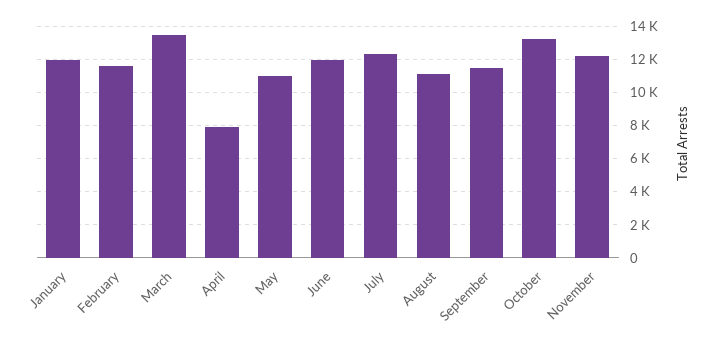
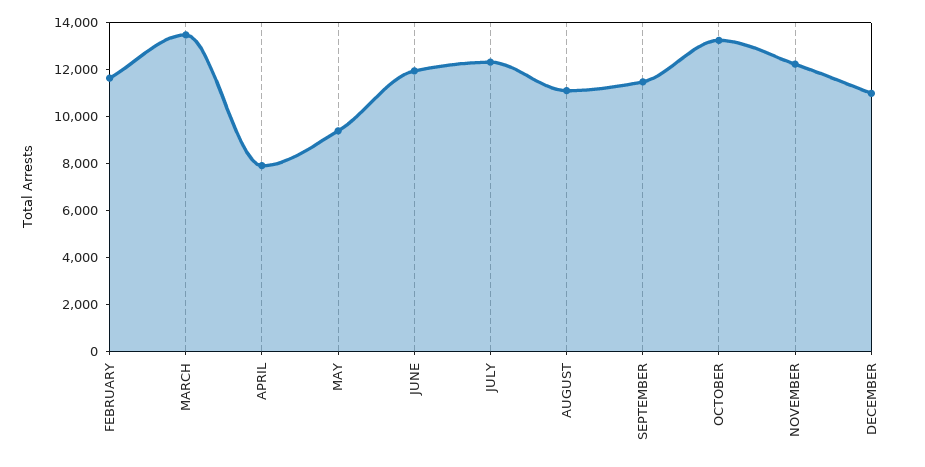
January: 12000 -> none
May: 11000 -> 9500
DECEMBER: none -> 11000

